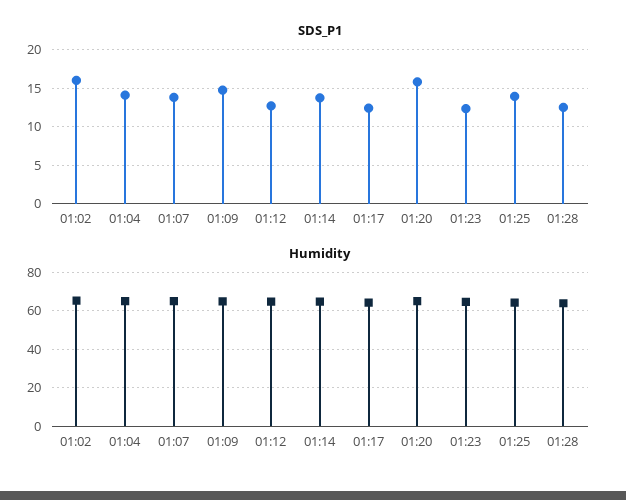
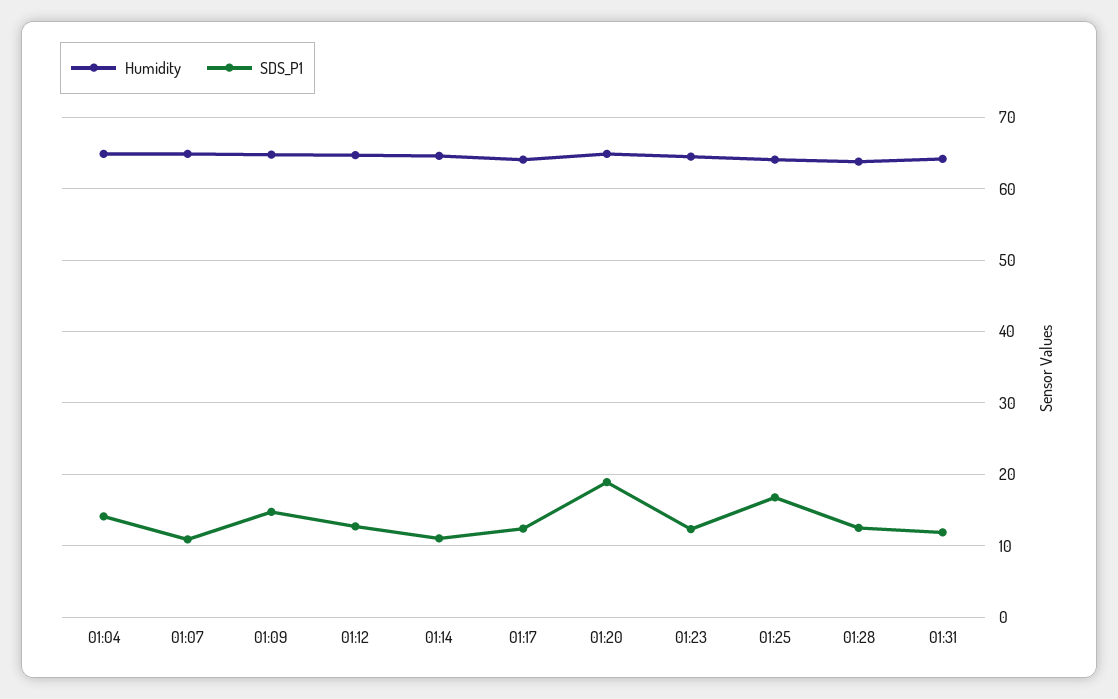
SDS_P1, 01:02: 16 -> none
SDS_P1, 01:07: 14 -> 11
SDS_P1, 01:14: 14 -> 11
SDS_P1, 01:20: 16 -> 19
SDS_P1, 01:25: 14 -> 17
Humidity, 01:02: 65 -> none
Humidity, 01:31: none -> 64
SDS_P1, 01:31: none -> 12

